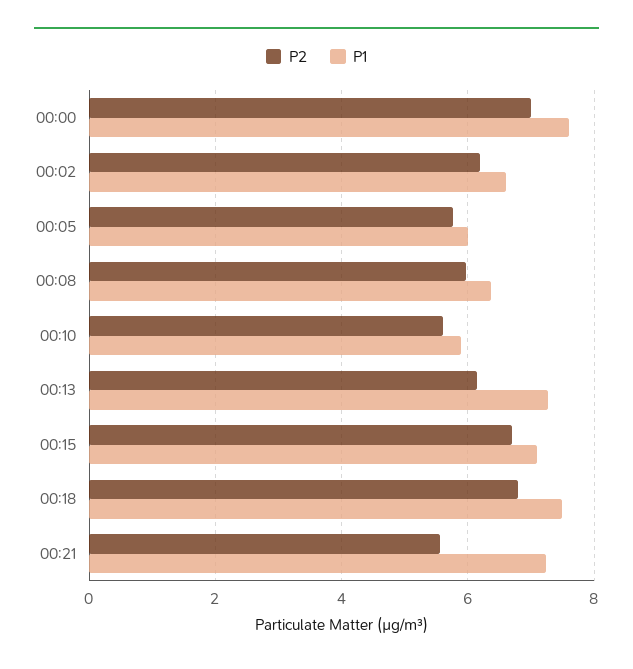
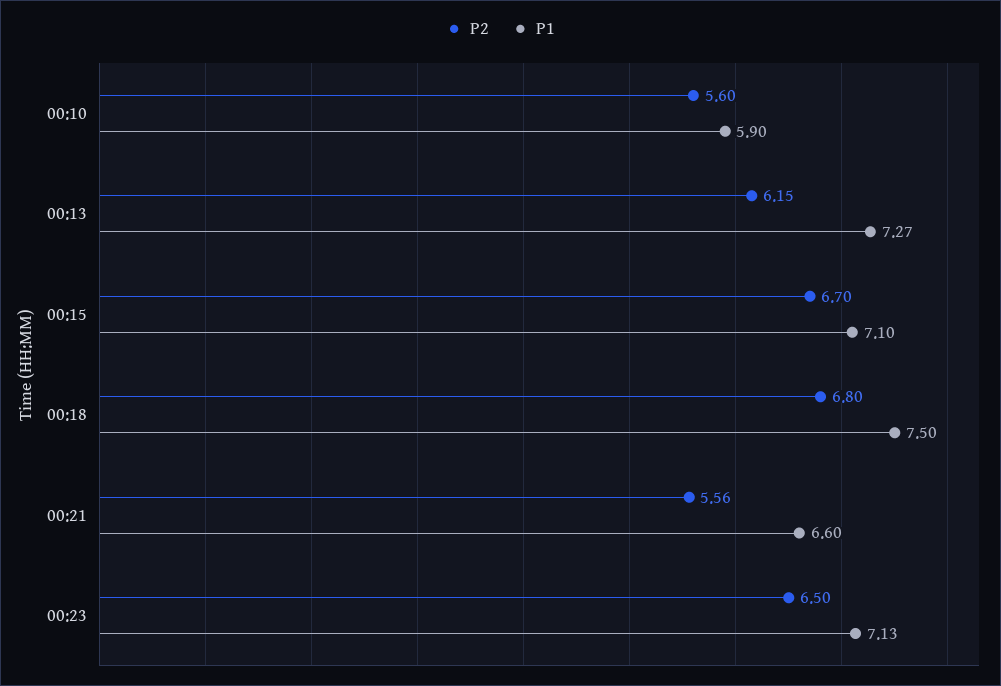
P2, 00:00: 7 -> none
P1, 00:00: 7.6 -> none
P2, 00:02: 6.2 -> none
P1, 00:02: 6.6 -> none
P2, 00:05: 5.8 -> none
P1, 00:05: 6 -> none
P2, 00:08: 6 -> none
P1, 00:08: 6.4 -> none
P1, 00:21: 7.2 -> 6.6
P2, 00:23: none -> 6.5
P1, 00:23: none -> 7.13

